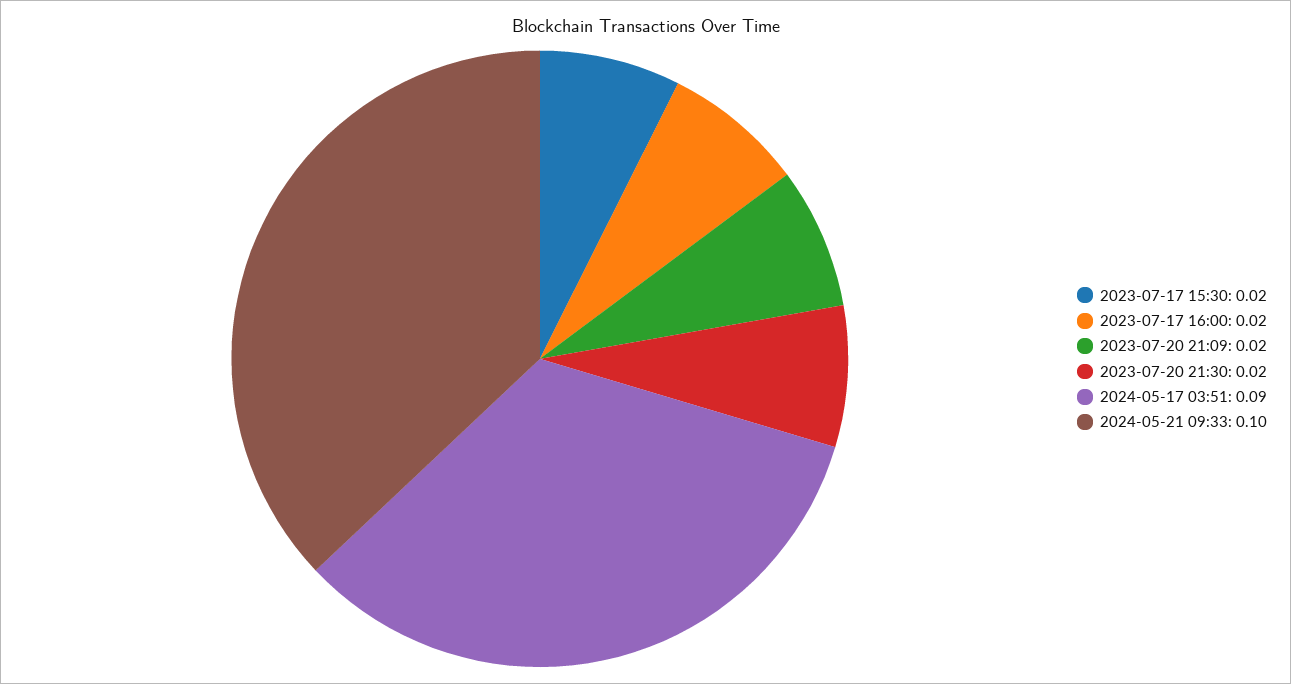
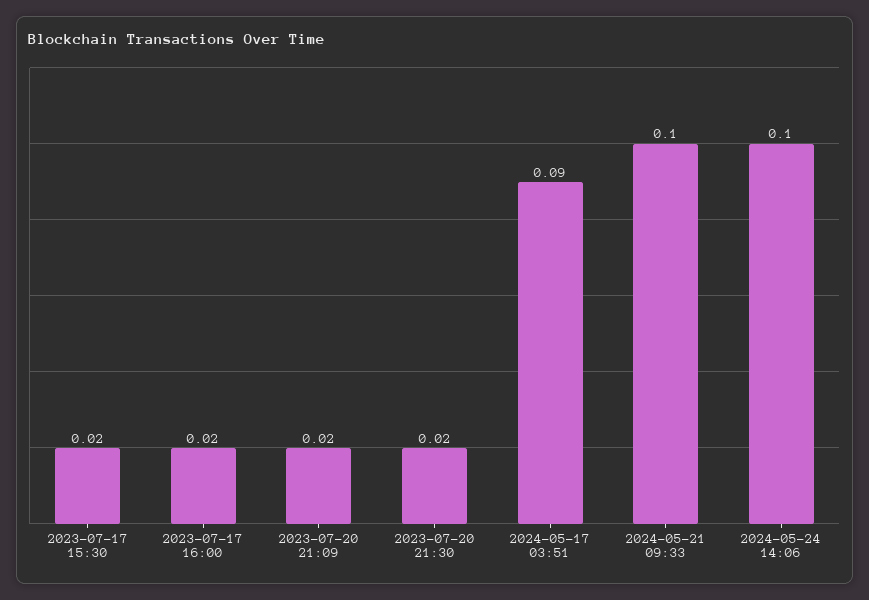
2024-05-24 14:06: none -> 0.1

